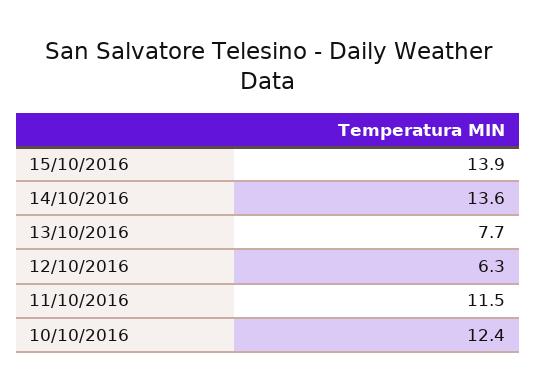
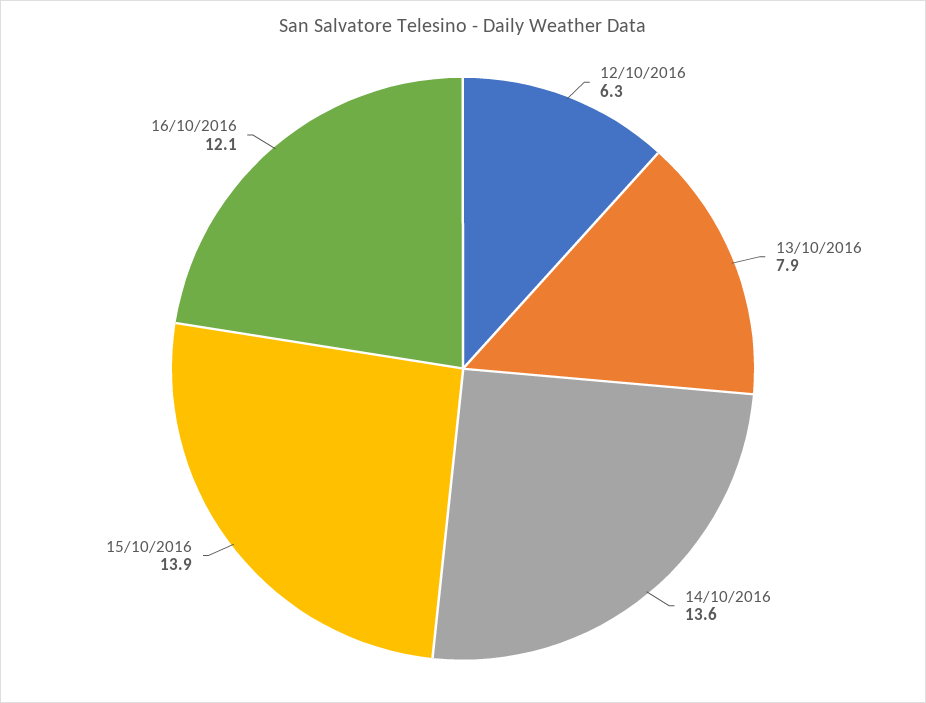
13/10/2016: 7.7 -> 7.9
11/10/2016: 11.5 -> none
10/10/2016: 12.4 -> none
16/10/2016: none -> 12.1

